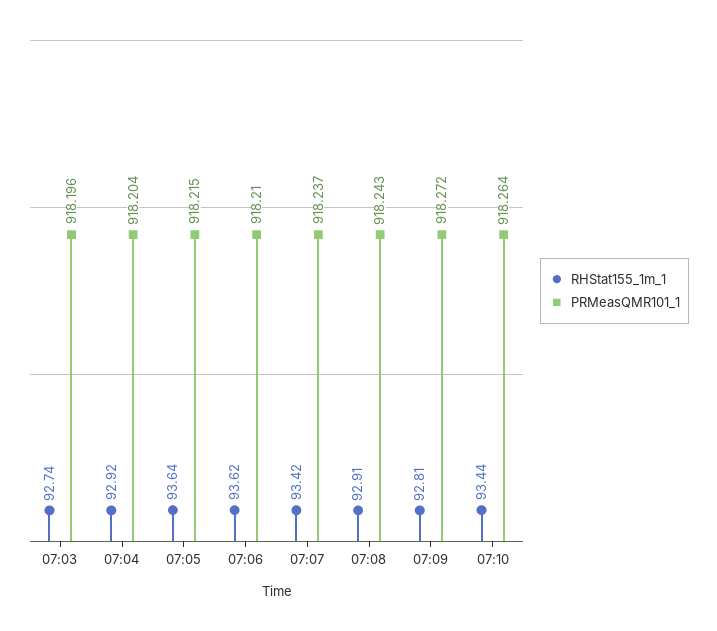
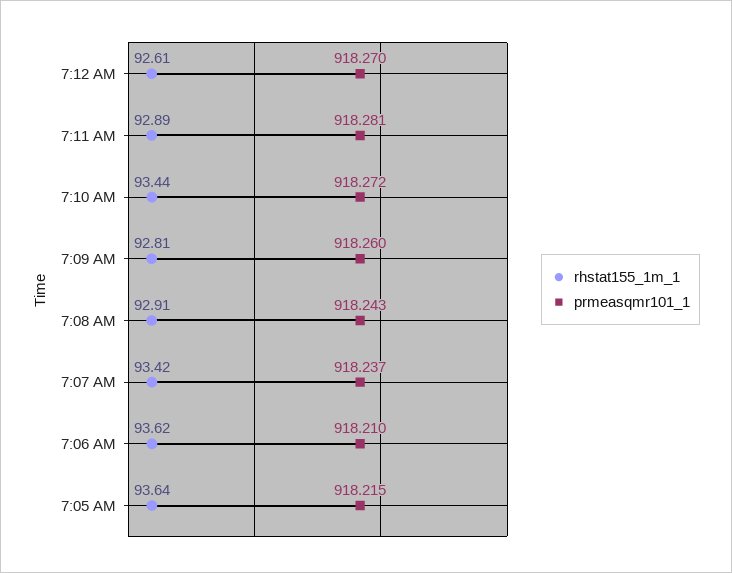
RHStat155_1m_1, 07:03: 92.74 -> none
PRMeasQMR101_1, 07:03: 918.196 -> none
RHStat155_1m_1, 07:04: 92.92 -> none
PRMeasQMR101_1, 07:04: 918.204 -> none
PRMeasQMR101_1, 07:09: 918.272 -> 918.26
PRMeasQMR101_1, 07:10: 918.264 -> 918.272
RHStat155_1m_1, 7:12 AM: none -> 92.61
PRMeasQMR101_1, 7:12 AM: none -> 918.27
RHStat155_1m_1, 7:11 AM: none -> 92.89
PRMeasQMR101_1, 7:11 AM: none -> 918.281

